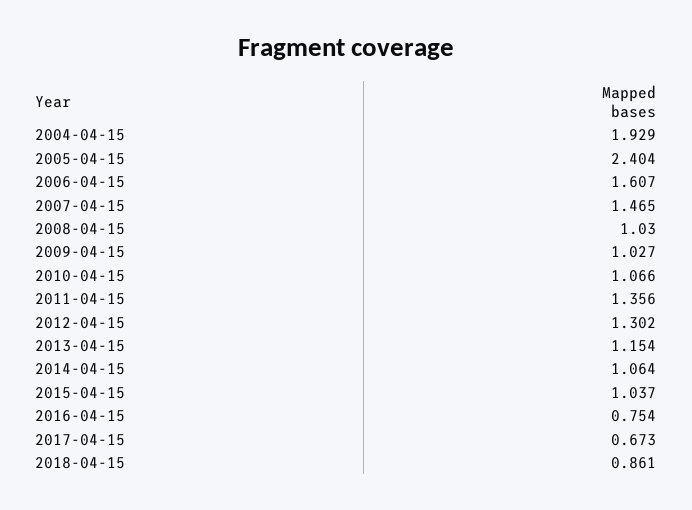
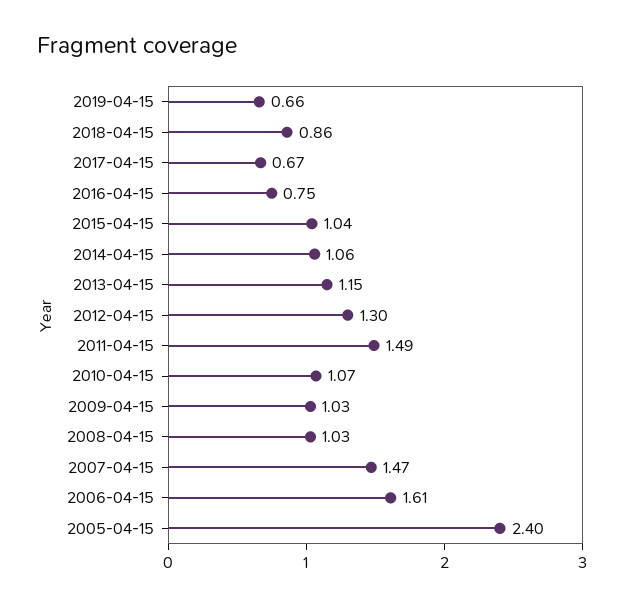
2004-04-15: 1.929 -> none
2011-04-15: 1.356 -> 1.49
2019-04-15: none -> 0.66

